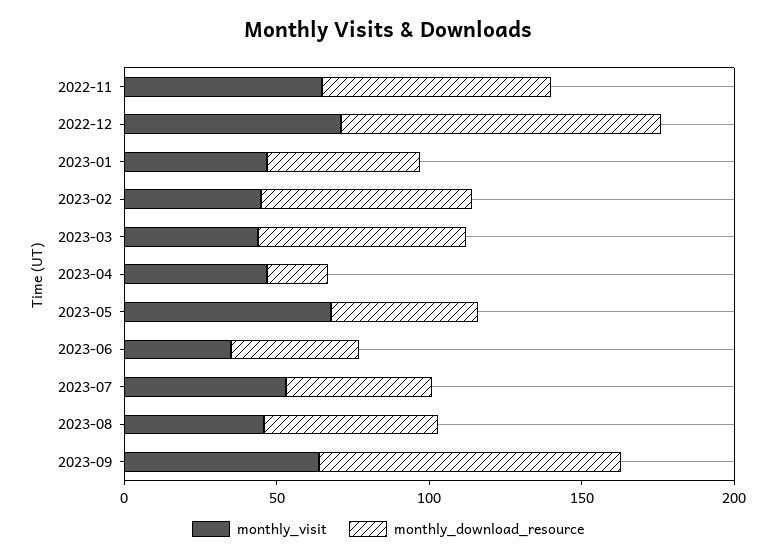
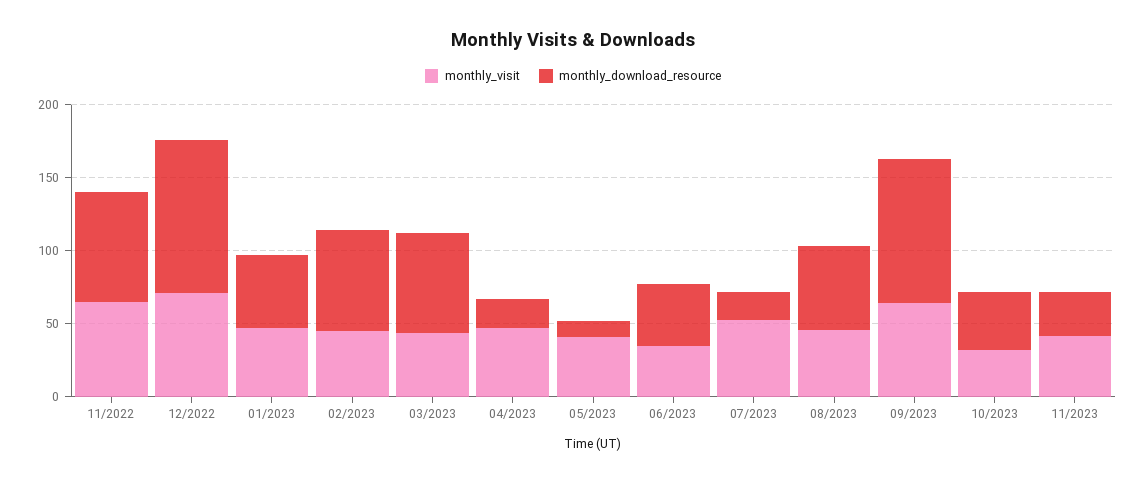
monthly_visit, 2023-05: 70 -> 40
monthly_download_resource, 2023-05: 50 -> 10
monthly_download_resource, 2023-07: 50 -> 20
monthly_visit, 10/2023: none -> 30
monthly_download_resource, 10/2023: none -> 40
monthly_visit, 11/2023: none -> 40
monthly_download_resource, 11/2023: none -> 30

